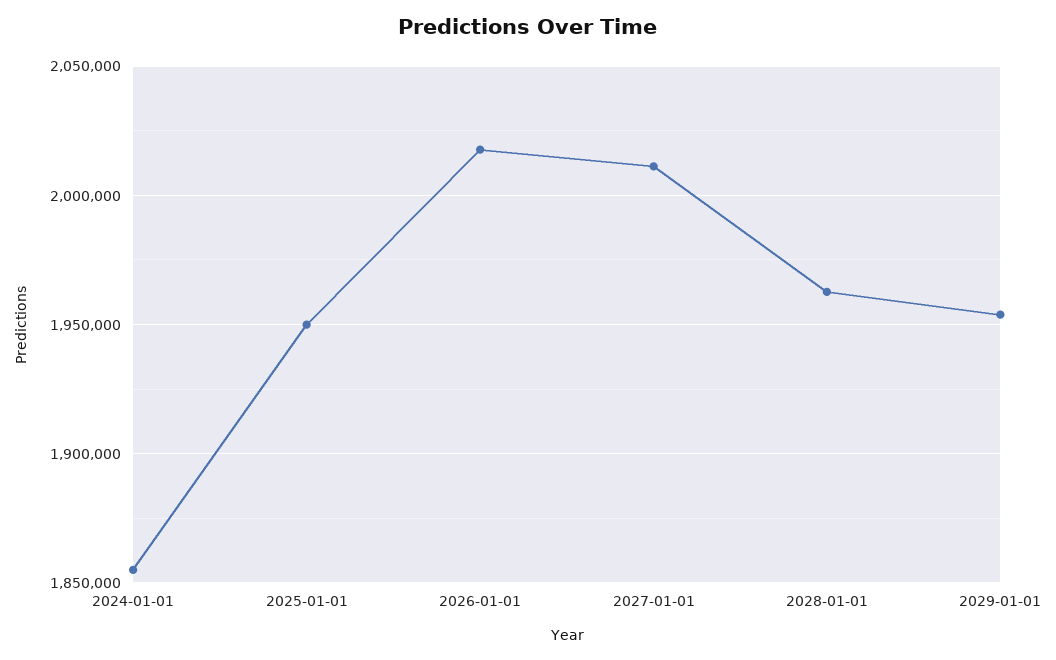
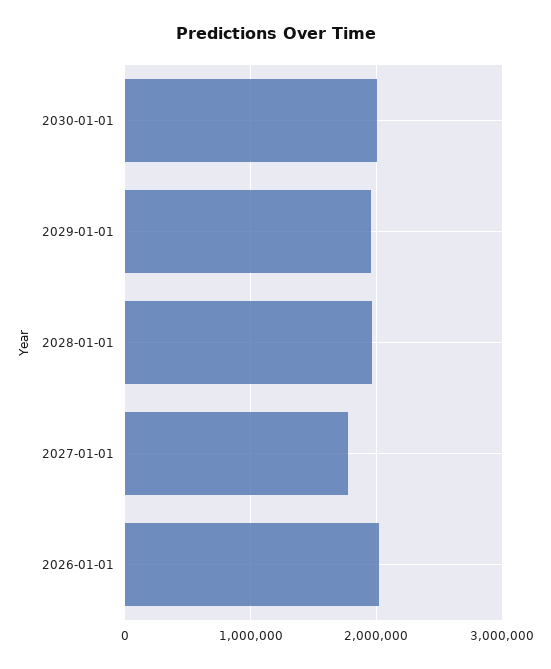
2024-01-01: 1855000 -> none
2025-01-01: 1950000 -> none
2027-01-01: 2010000 -> 1800000
2030-01-01: none -> 2000000

